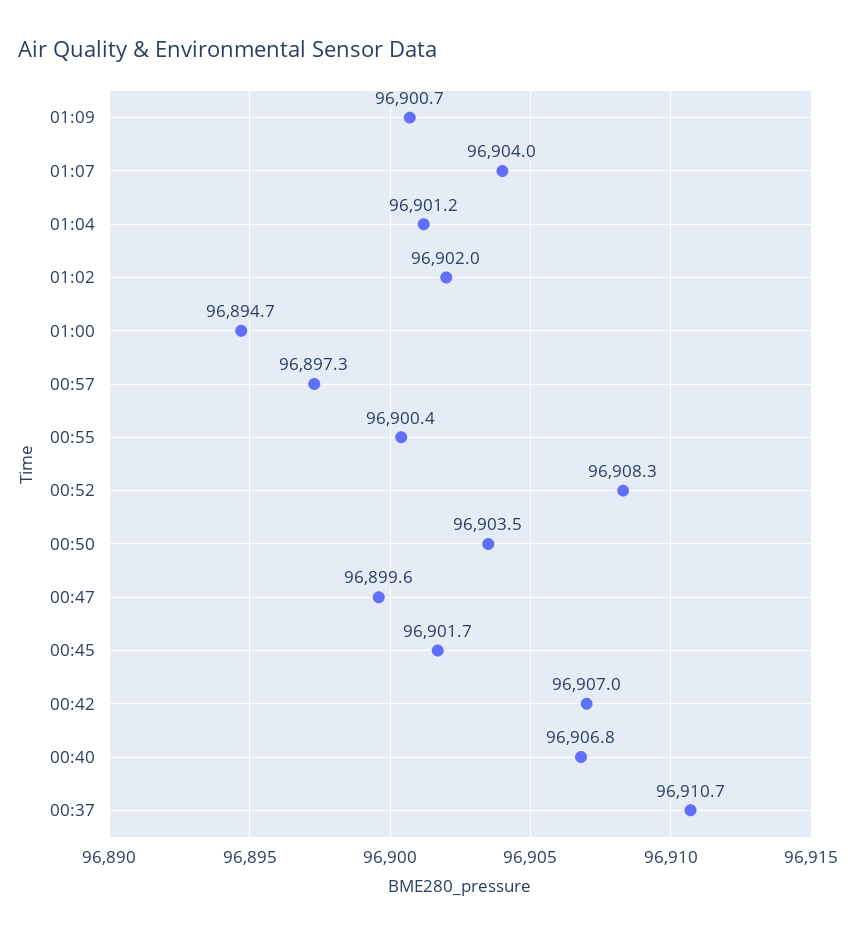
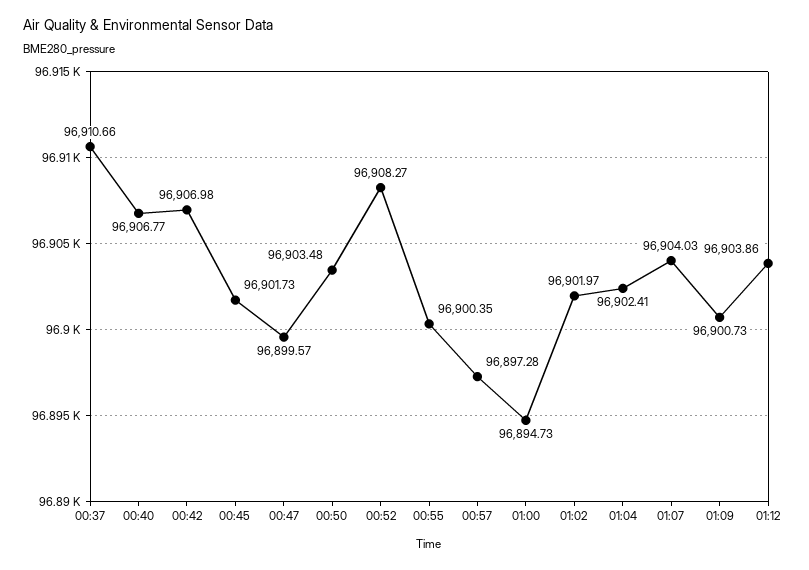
01:04: 96901.2 -> 96902.41
01:12: none -> 96903.86

